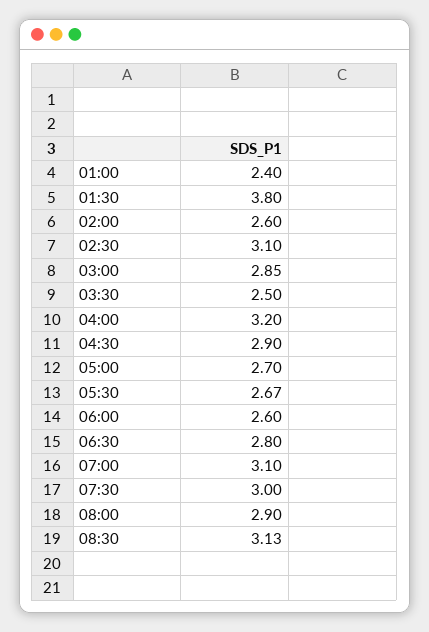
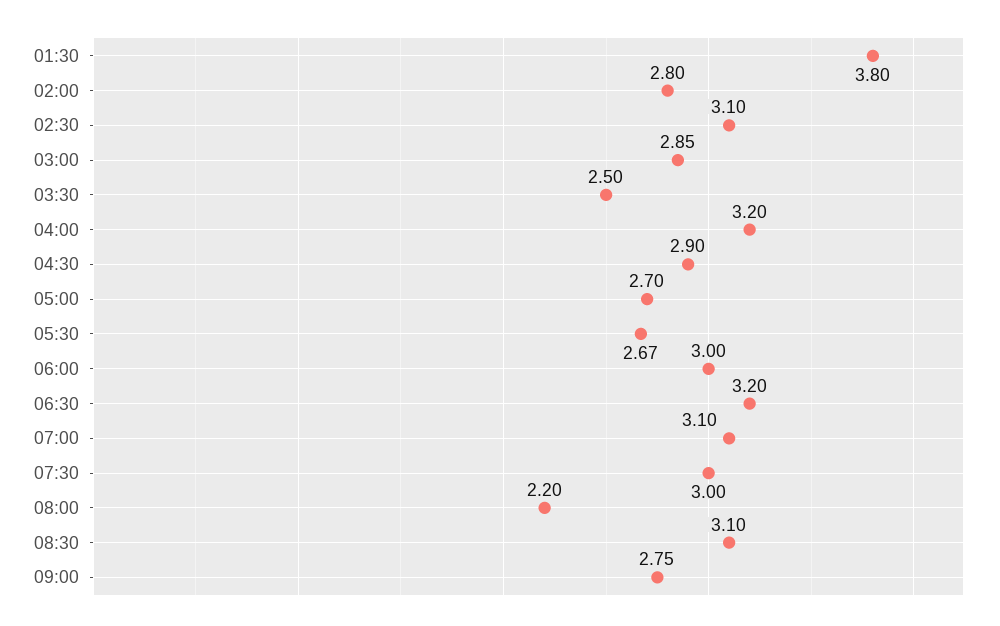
01:00: 2.4 -> none
02:00: 2.6 -> 2.8
06:00: 2.6 -> 3
06:30: 2.8 -> 3.2
08:00: 2.9 -> 2.2
08:30: 3.13 -> 3.1
09:00: none -> 2.75

